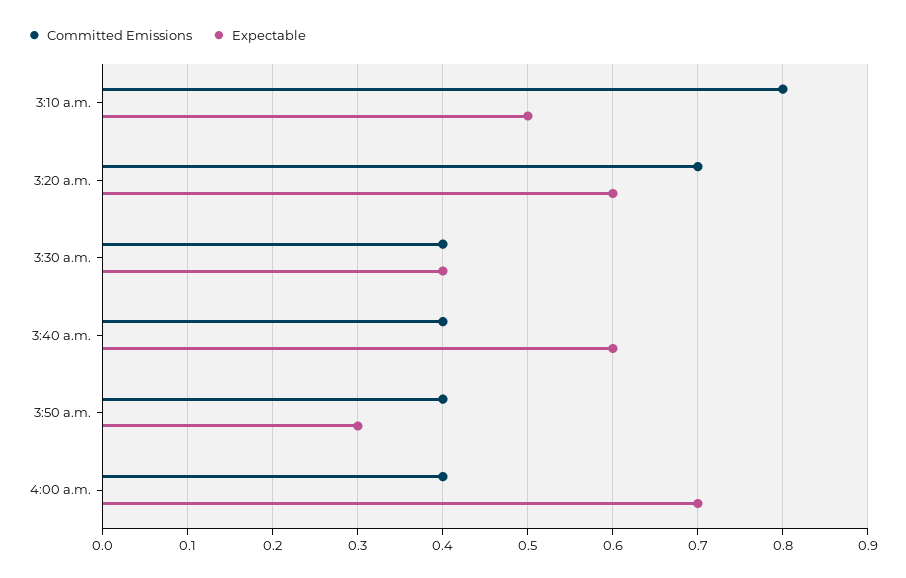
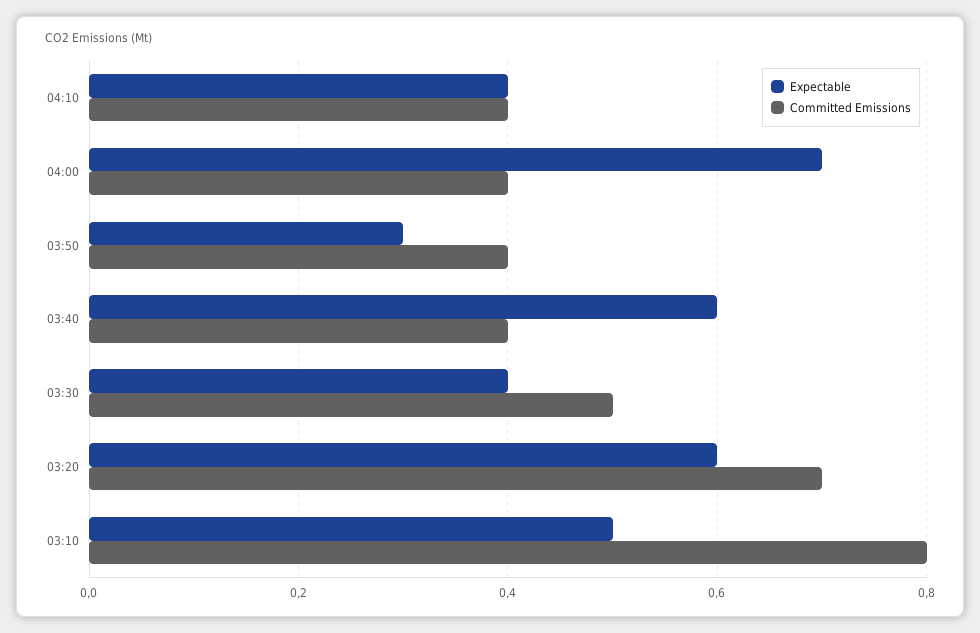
Committed Emissions, 3:30 a.m.: 0.4 -> 0.5
Expectable, 04:10: none -> 0.4
Committed Emissions, 04:10: none -> 0.4

